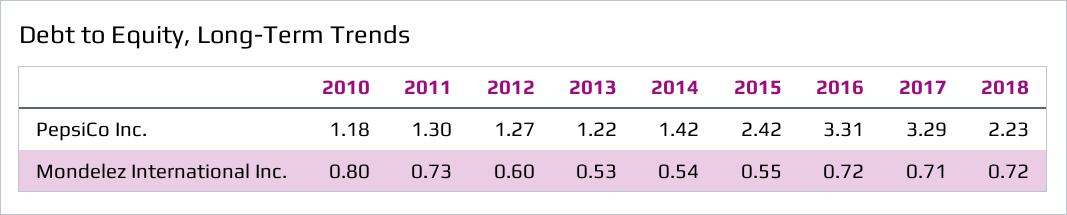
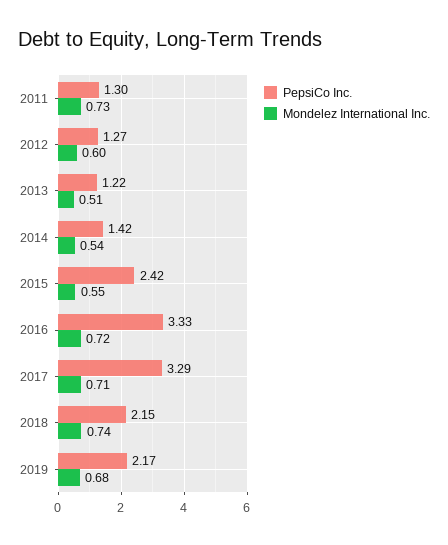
PepsiCo Inc., 2010: 1.18 -> none
PepsiCo Inc., 2016: 3.31 -> 3.33
PepsiCo Inc., 2018: 2.23 -> 2.15
Mondelez International Inc., 2010: 0.8 -> none
Mondelez International Inc., 2013: 0.53 -> 0.51
Mondelez International Inc., 2018: 0.72 -> 0.74
PepsiCo Inc., 2019: none -> 2.17
Mondelez International Inc., 2019: none -> 0.68

